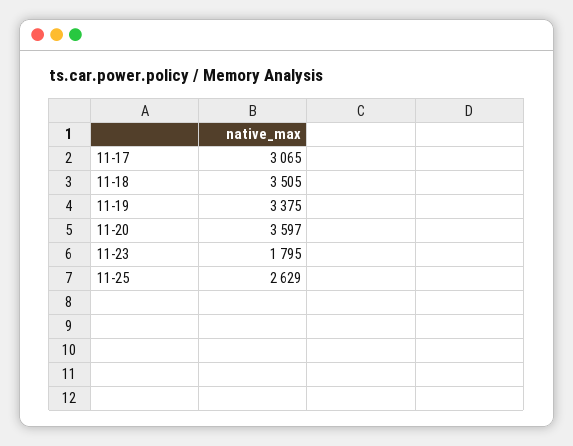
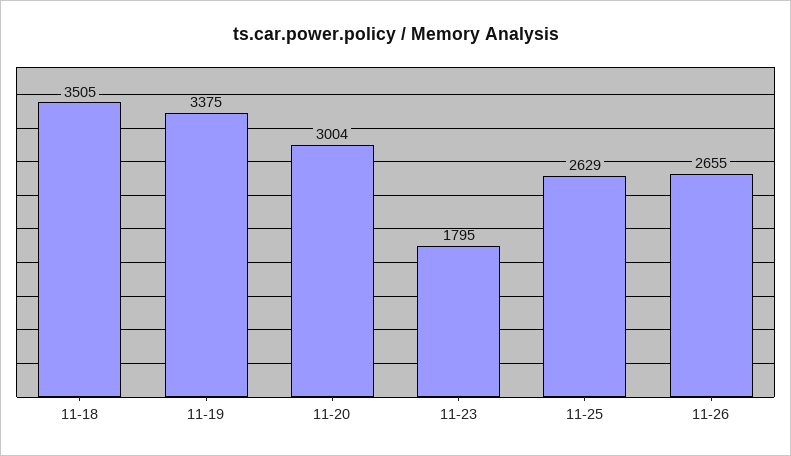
11-17: 3065 -> none
11-20: 3597 -> 3004
11-26: none -> 2655

